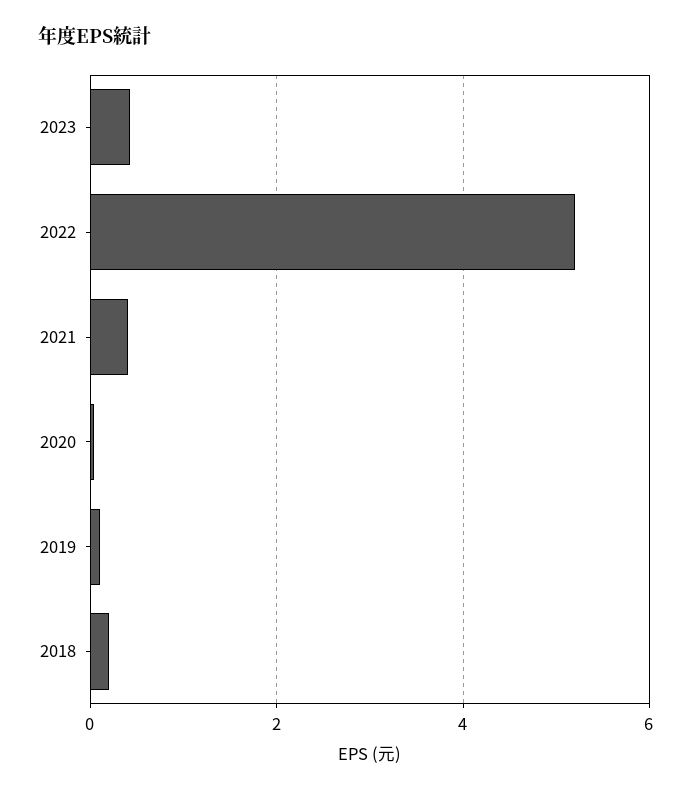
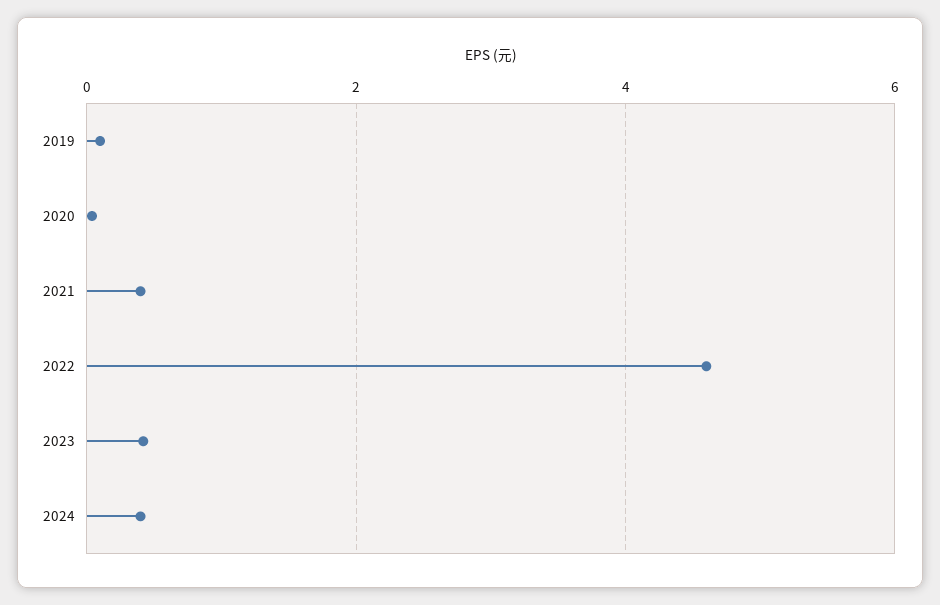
2022: 5.2 -> 4.6
2018: 0.2 -> none
2024: none -> 0.4

